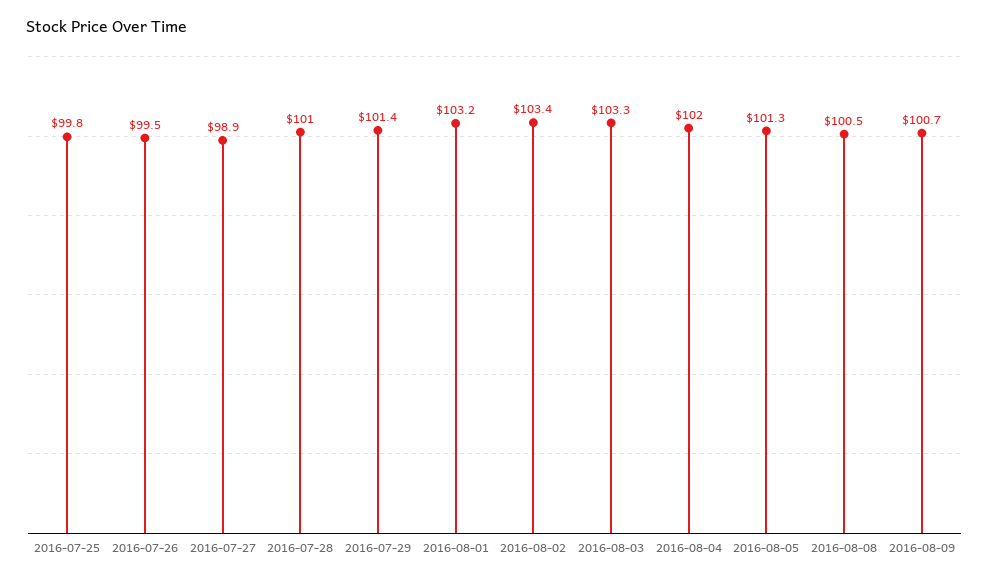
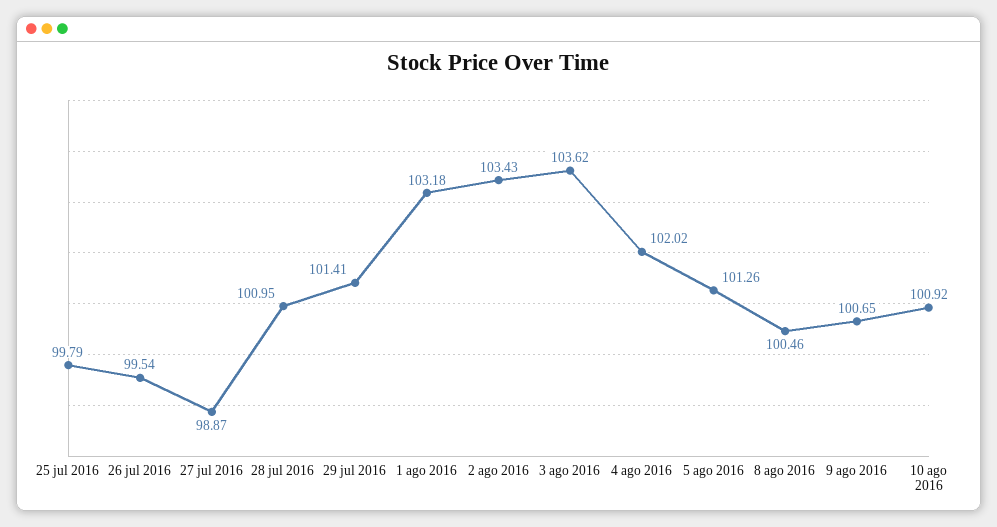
2016-08-03: 103.3 -> 103.62
10 ago 2016: none -> 100.92

